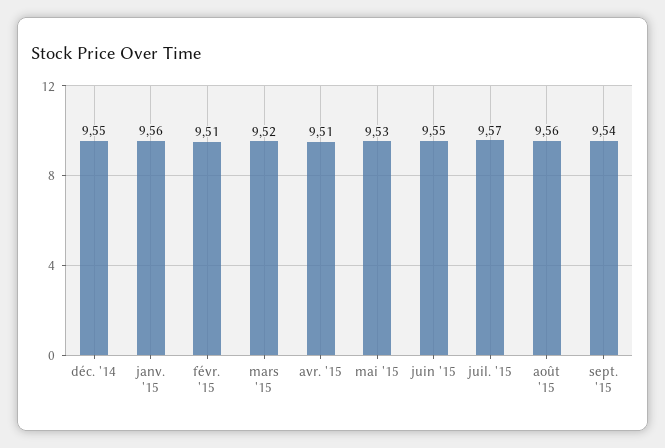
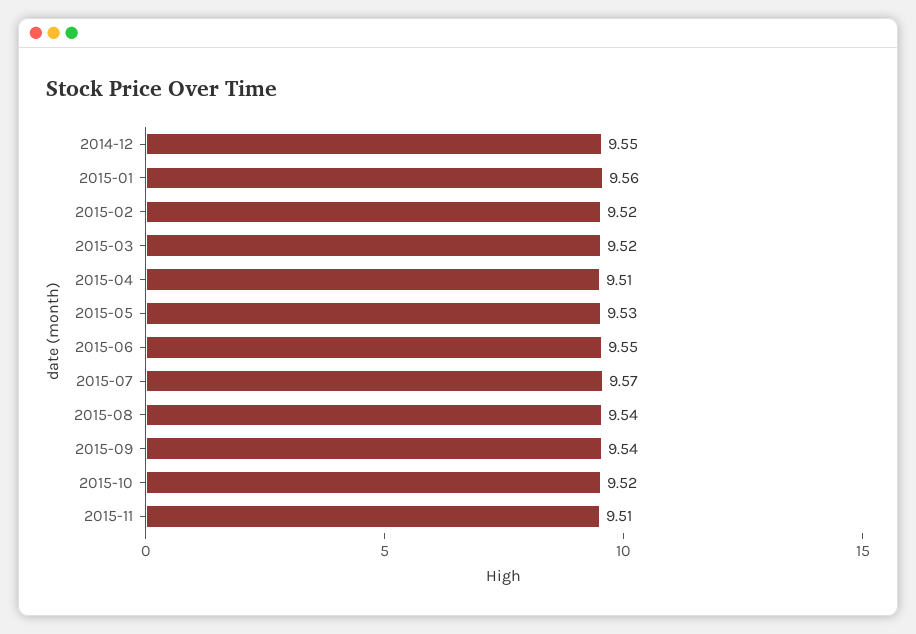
févr. '15: 9.51 -> 9.52
août '15: 9.56 -> 9.54
2015-10: none -> 9.52
2015-11: none -> 9.51

